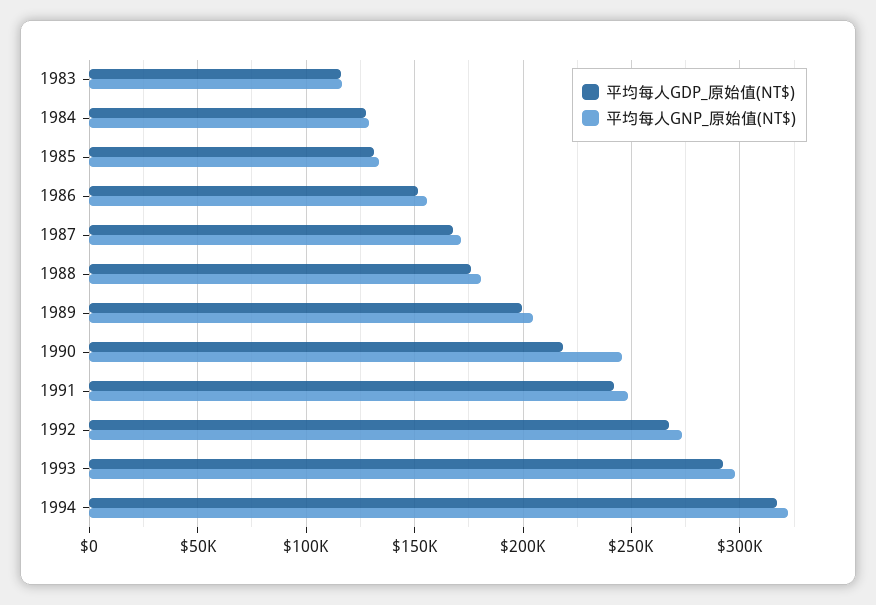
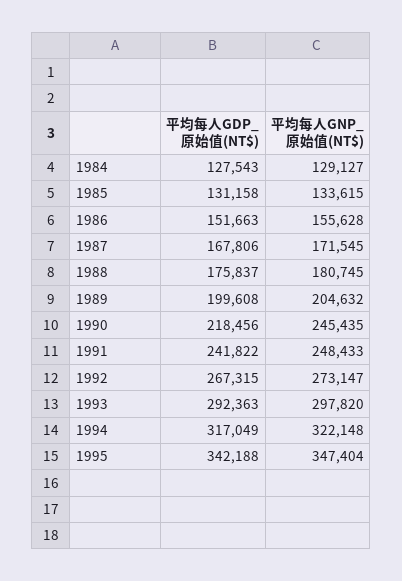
平均每人GDP_原始值(NT$), 1983: 115000 -> none
平均每人GNP_原始值(NT$), 1983: 115000 -> none
平均每人GDP_原始值(NT$), 1995: none -> 342188
平均每人GNP_原始值(NT$), 1995: none -> 347404

